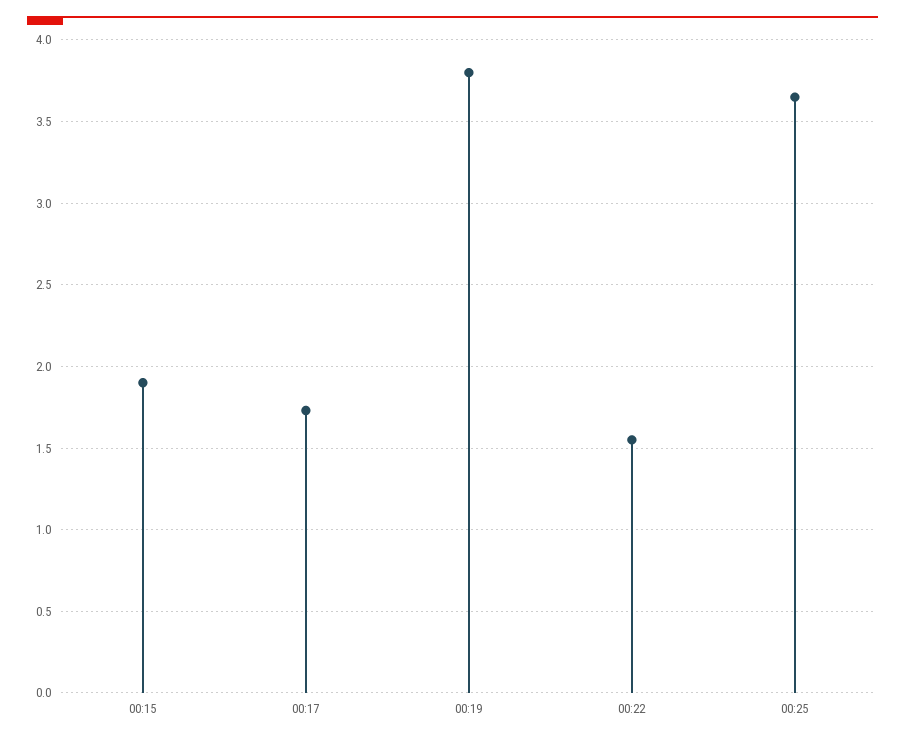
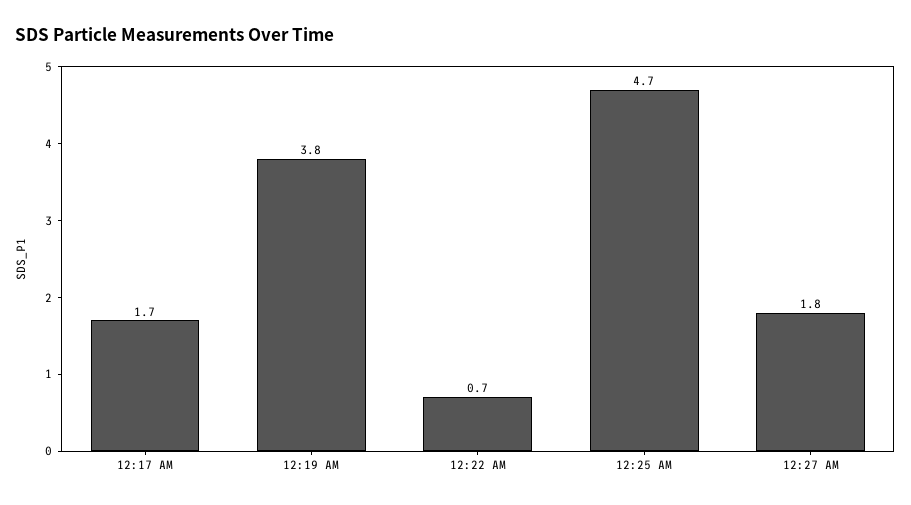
00:15: 1.9 -> none
00:22: 1.55 -> 0.7
00:25: 3.65 -> 4.7
12:27 AM: none -> 1.8

